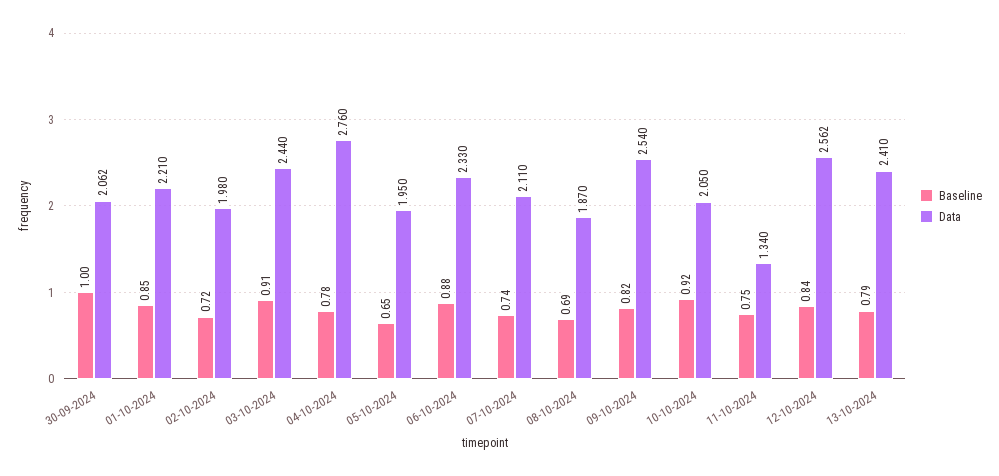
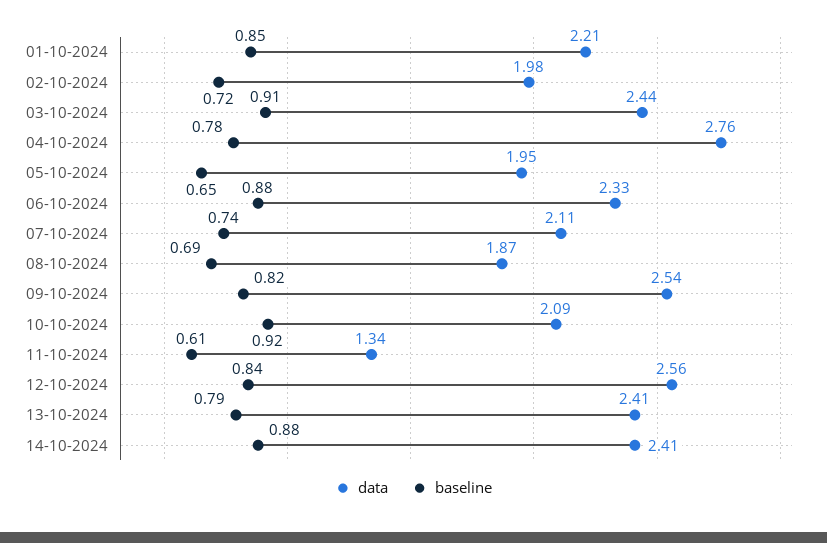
Baseline, 30-09-2024: 1 -> none
Data, 30-09-2024: 2.062 -> none
Data, 10-10-2024: 2.05 -> 2.09
Baseline, 11-10-2024: 0.75 -> 0.61
Data, 14-10-2024: none -> 2.41
Baseline, 14-10-2024: none -> 0.88

